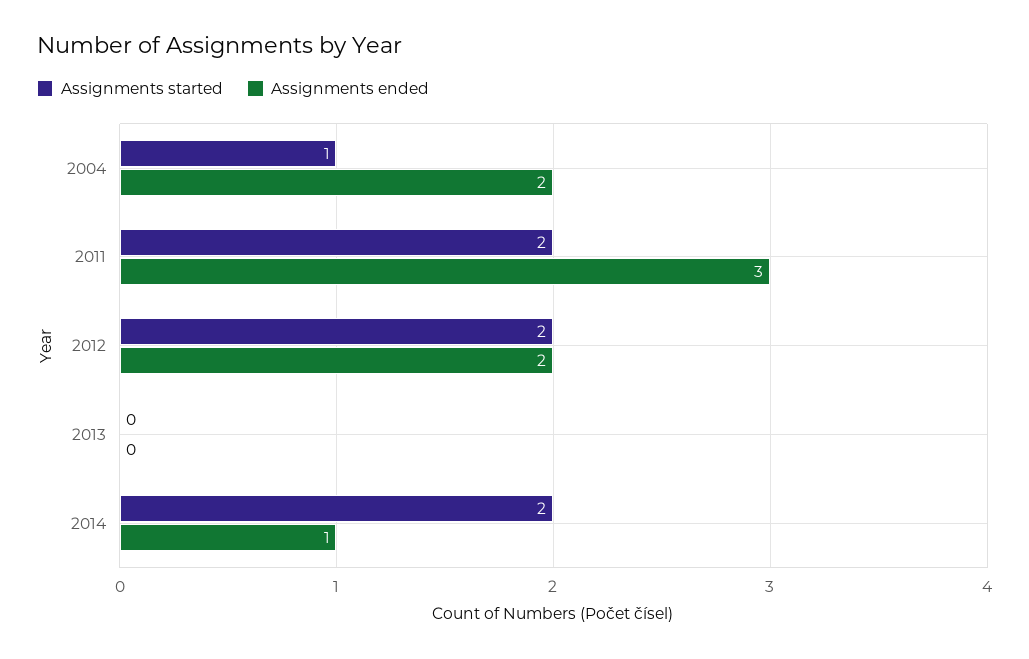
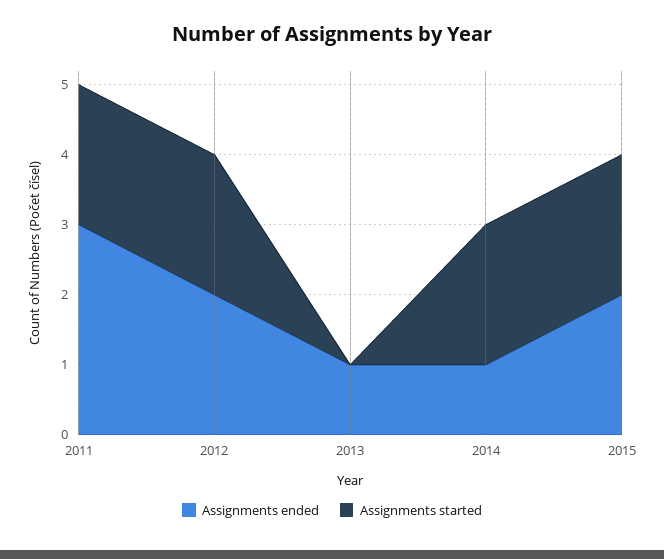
Assignments started, 2004: 1 -> none
Assignments ended, 2004: 2 -> none
Assignments ended, 2013: 0 -> 1
Assignments ended, 2015: none -> 2
Assignments started, 2015: none -> 2

